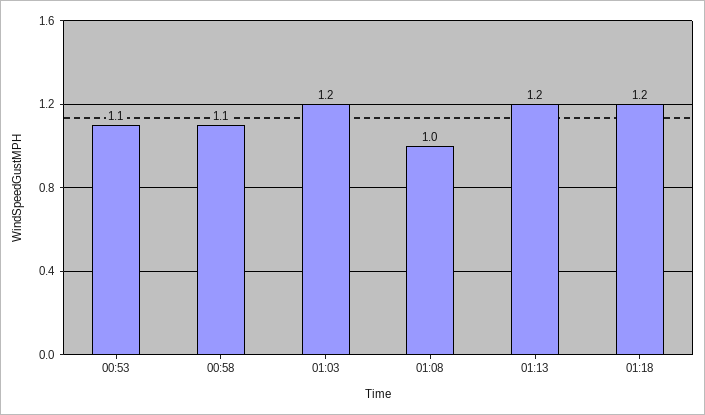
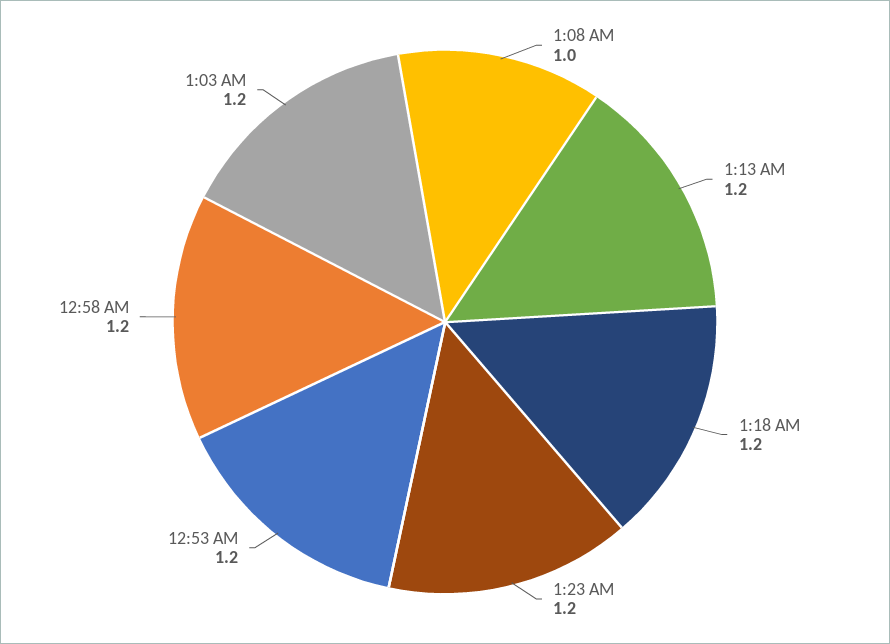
00:53: 1.1 -> 1.2
00:58: 1.1 -> 1.2
1:23 AM: none -> 1.2

